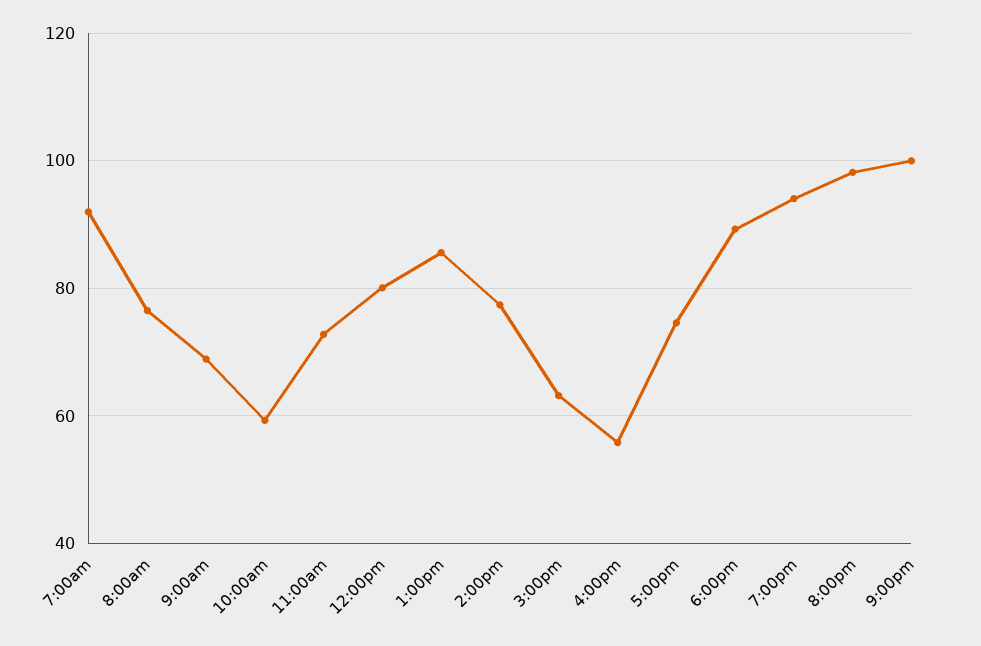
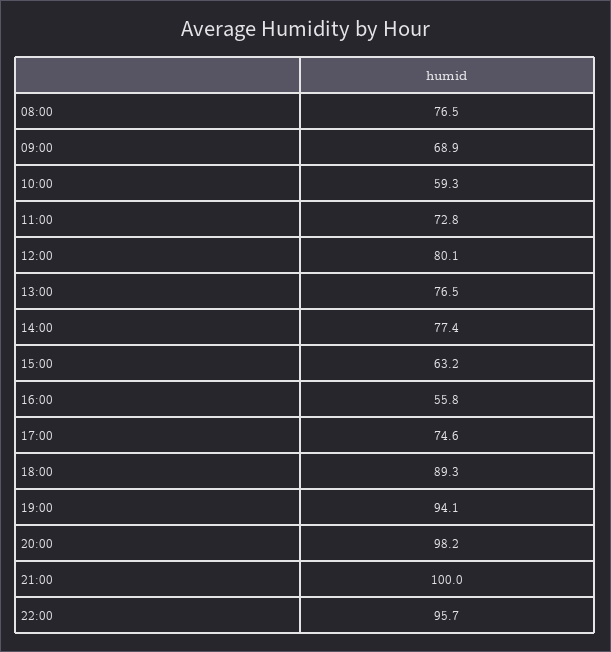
7:00am: 92 -> none
1:00pm: 86 -> 76.5
22:00: none -> 95.7

